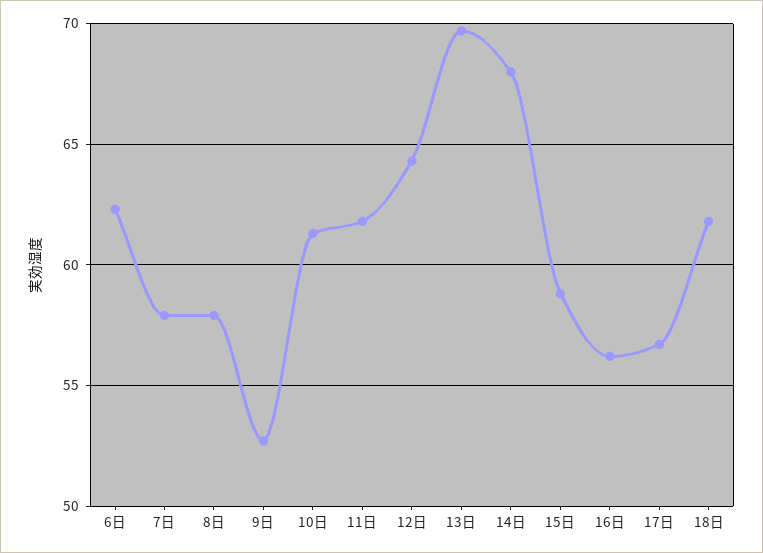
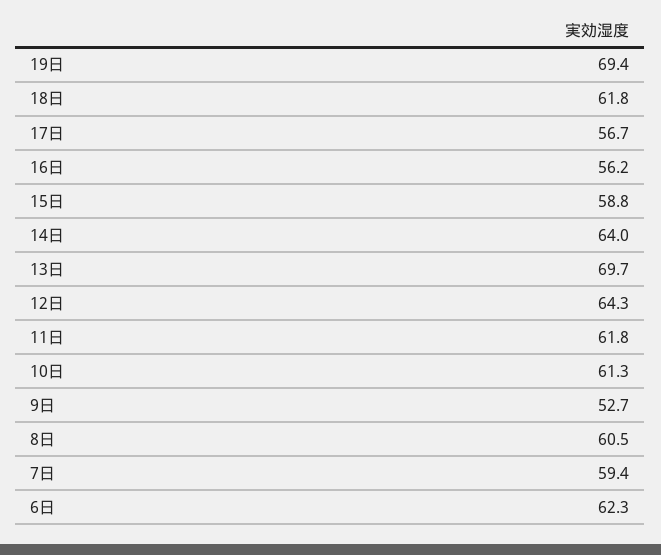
7日: 58 -> 59.4
8日: 58 -> 60.5
14日: 68 -> 64
19日: none -> 69.4

